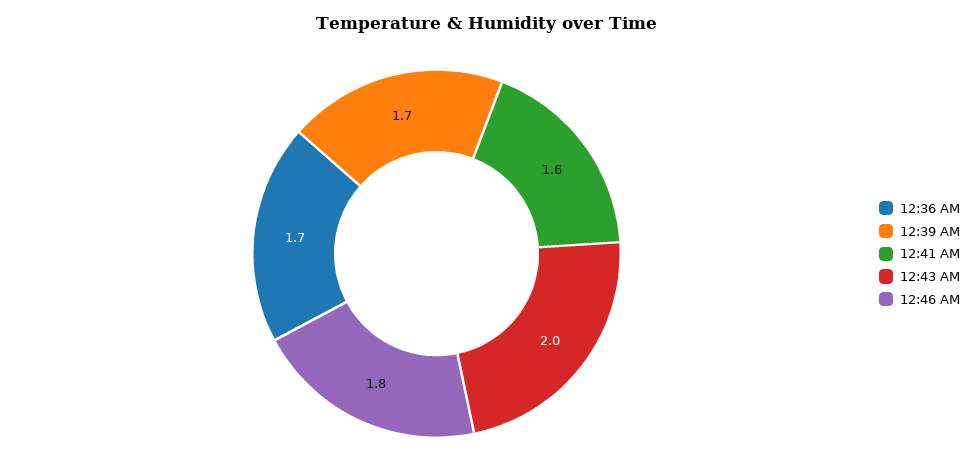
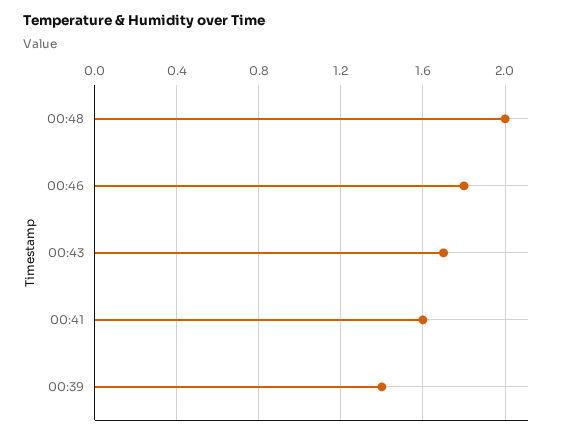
12:36 AM: 1.7 -> none
12:39 AM: 1.7 -> 1.4
12:43 AM: 2 -> 1.7
00:48: none -> 2

